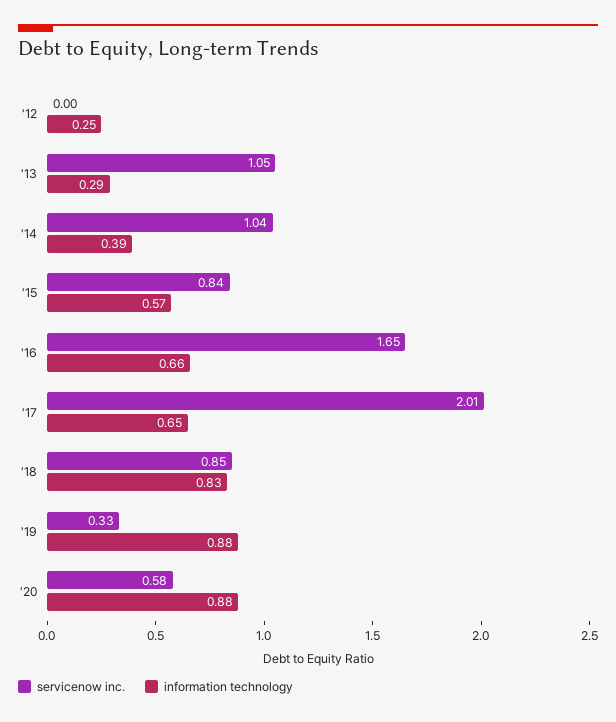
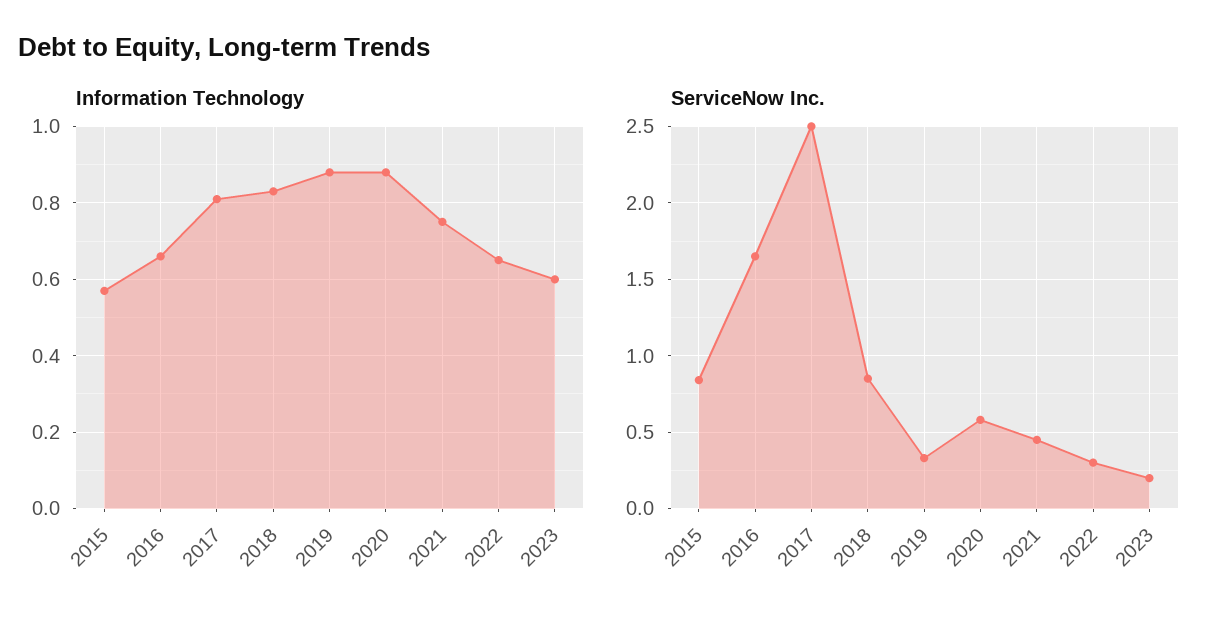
servicenow inc., '12: 0 -> none
information technology, '12: 0.25 -> none
servicenow inc., '13: 1.05 -> none
information technology, '13: 0.29 -> none
servicenow inc., '14: 1.04 -> none
information technology, '14: 0.39 -> none
servicenow inc., '17: 2.01 -> 2.5
information technology, '17: 0.65 -> 0.8
information technology, 2021: none -> 0.75
information technology, 2022: none -> 0.65
information technology, 2023: none -> 0.6
servicenow inc., 2021: none -> 0.45
servicenow inc., 2022: none -> 0.3
servicenow inc., 2023: none -> 0.2

